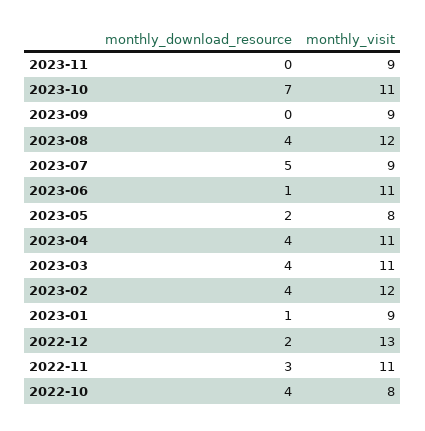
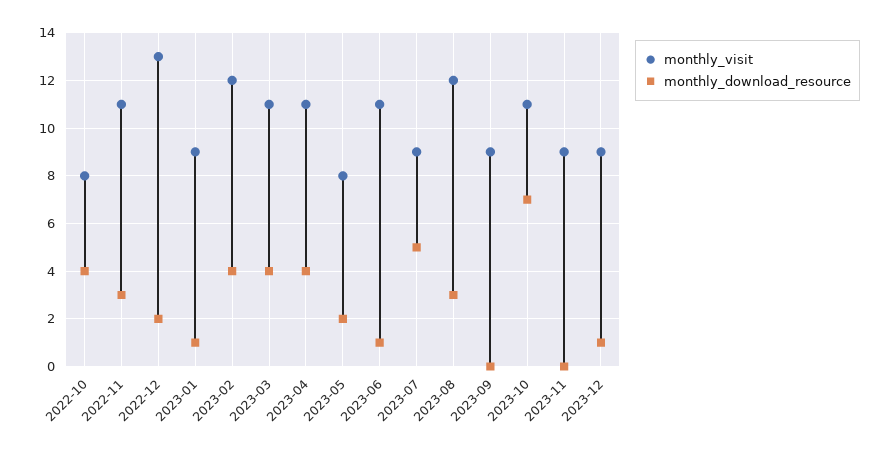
monthly_download_resource, 2023-08: 4 -> 3
monthly_visit, 2023-12: none -> 9
monthly_download_resource, 2023-12: none -> 1

